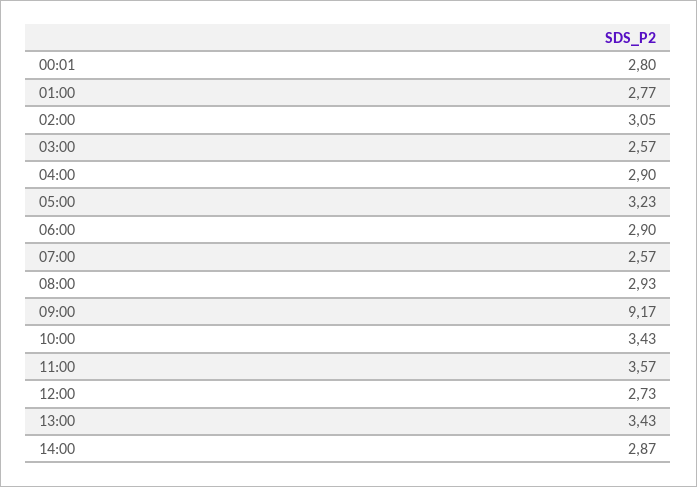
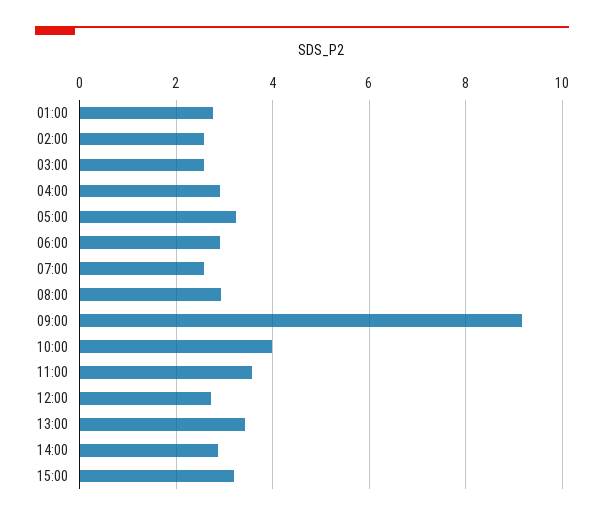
00:01: 2.8 -> none
02:00: 3.05 -> 2.6
10:00: 3.43 -> 4
15:00: none -> 3.2

